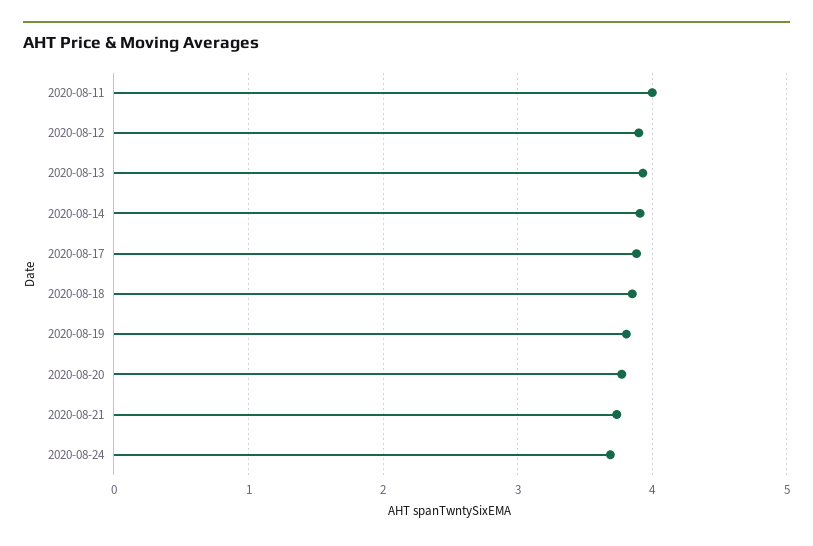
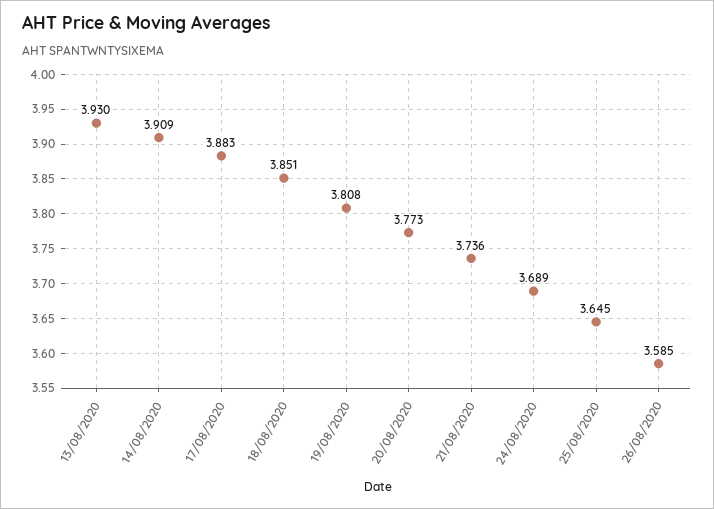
2020-08-11: 4 -> none
2020-08-12: 3.9 -> none
25/08/2020: none -> 3.645
26/08/2020: none -> 3.585

